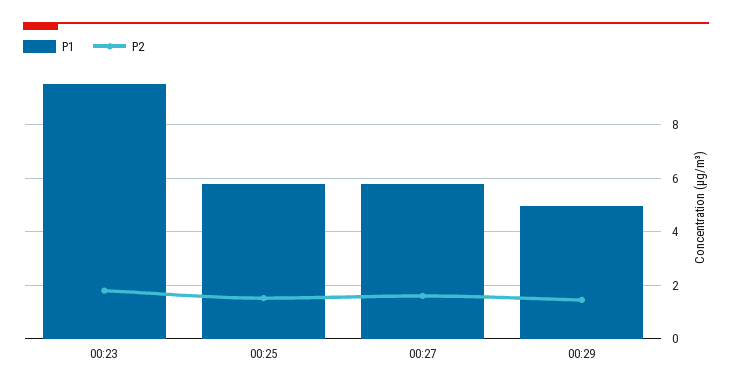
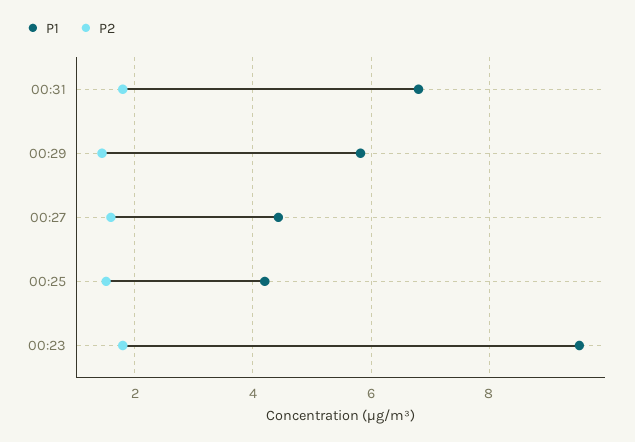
P1, 00:25: 5.75 -> 4.2
P1, 00:27: 5.75 -> 4.4
P1, 00:29: 5 -> 5.8
P1, 00:31: none -> 6.8
P2, 00:31: none -> 1.8

